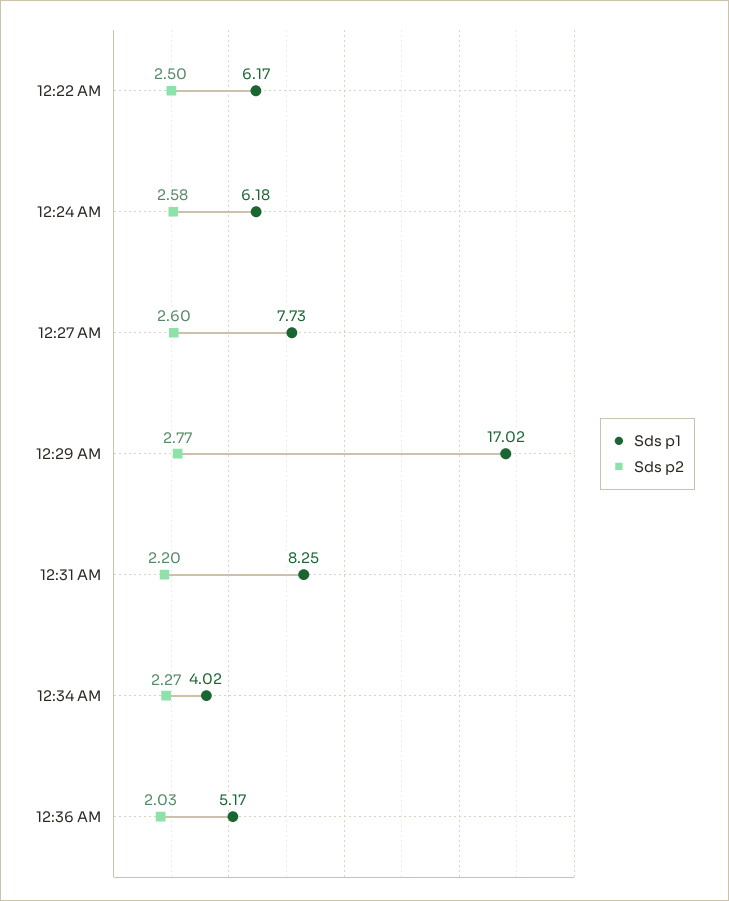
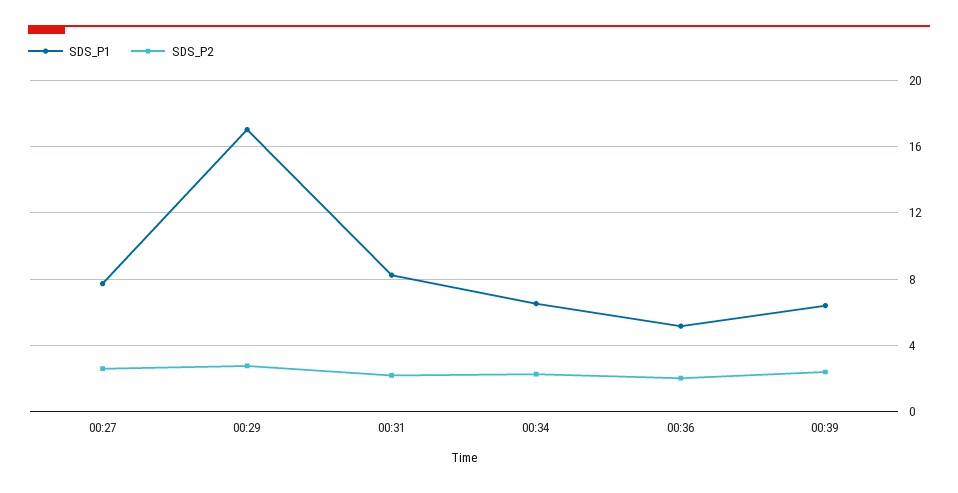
Sds p1, 12:22 AM: 6.17 -> none
Sds p2, 12:22 AM: 2.5 -> none
Sds p1, 12:24 AM: 6.18 -> none
Sds p2, 12:24 AM: 2.58 -> none
Sds p1, 12:34 AM: 4.02 -> 6.5
Sds p1, 00:39: none -> 6.5
Sds p2, 00:39: none -> 2.5

